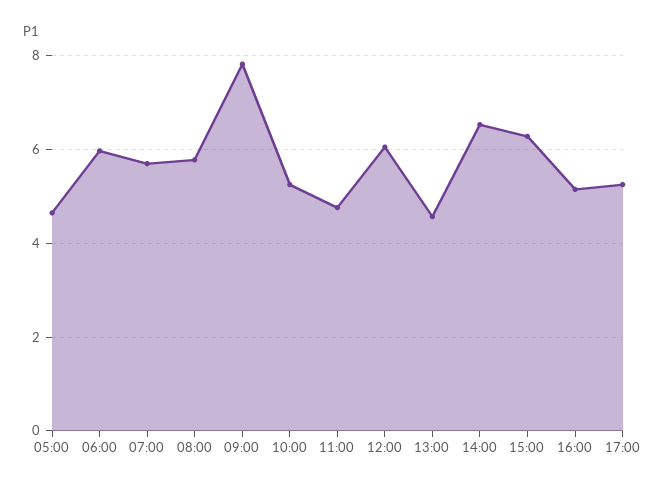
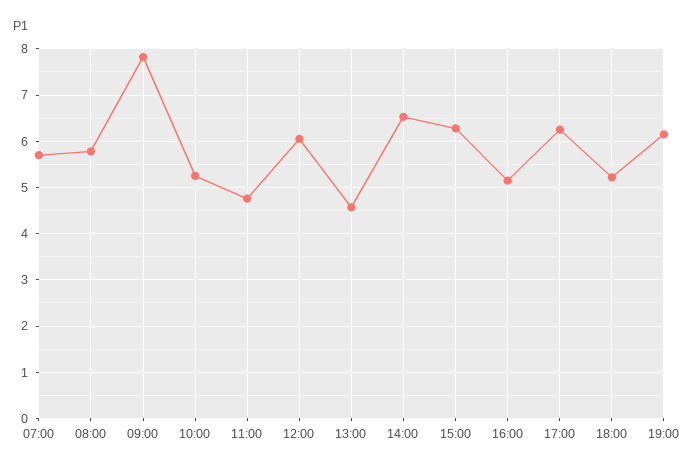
05:00: 4.6 -> none
06:00: 6 -> none
17:00: 5.2 -> 6.2
18:00: none -> 5.2
19:00: none -> 6.2

